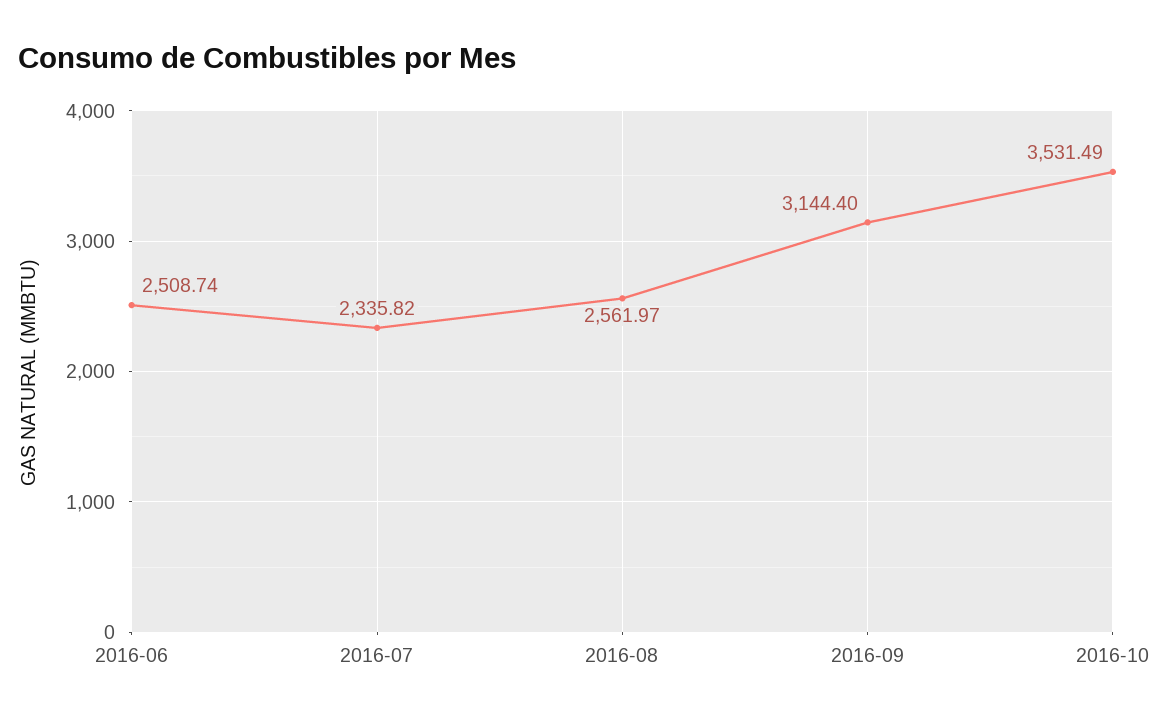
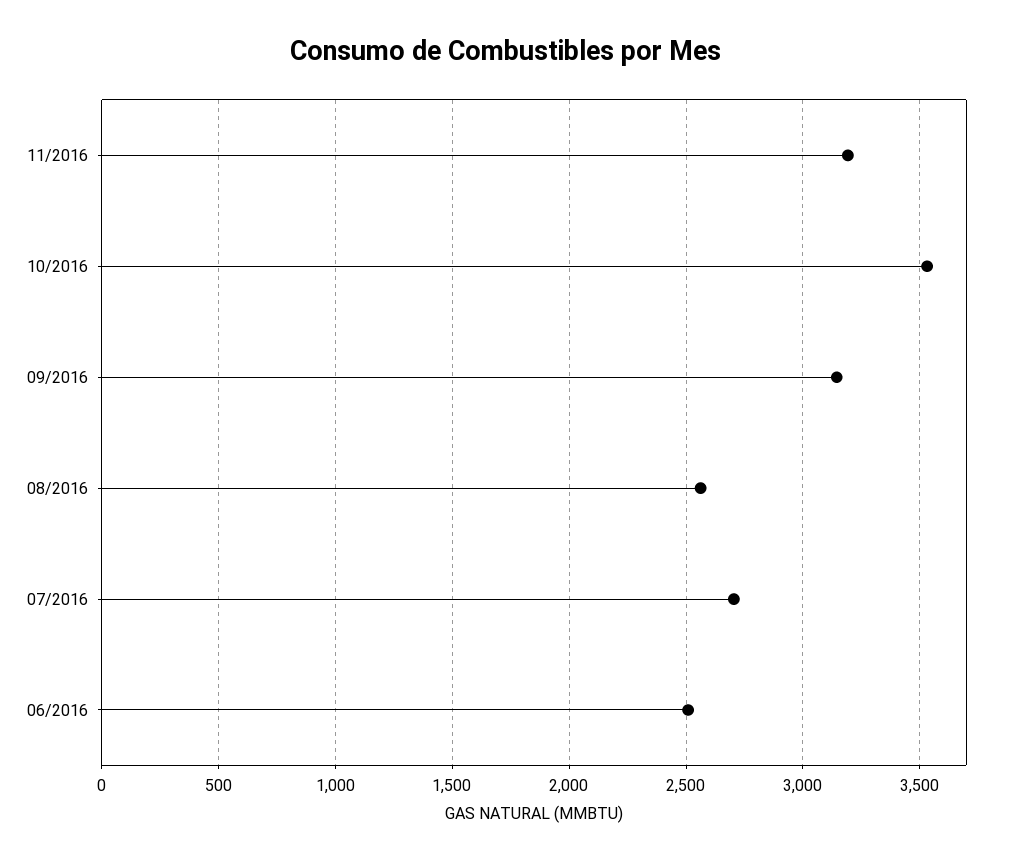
2016-07: 2335.82 -> 2700
11/2016: none -> 3200

